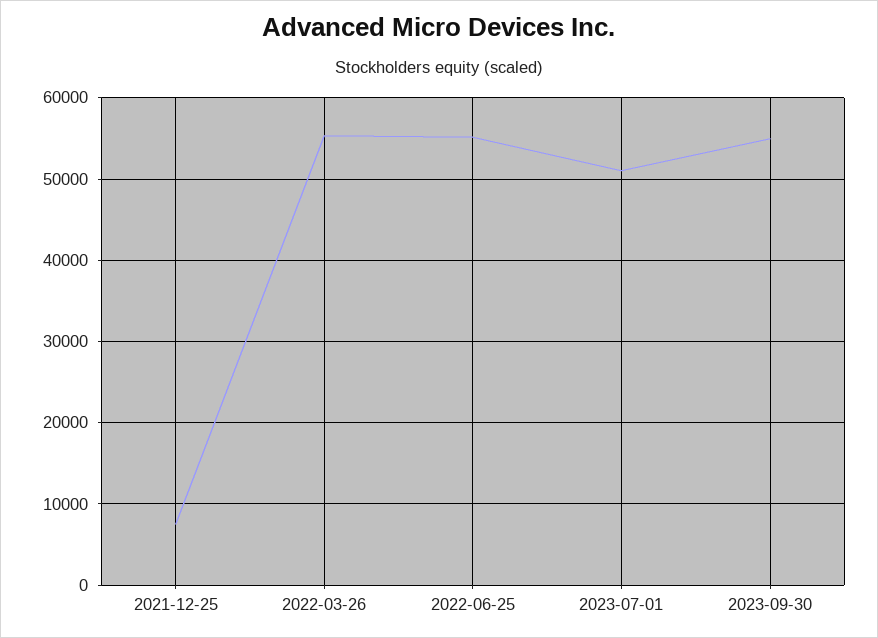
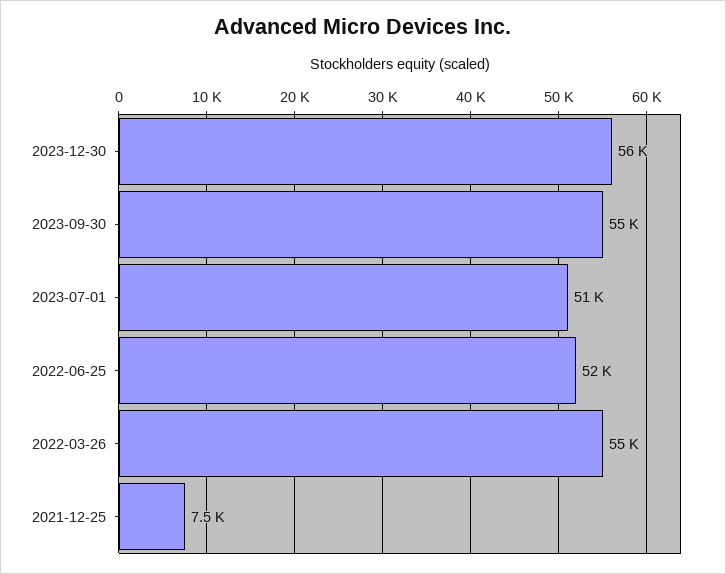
2022-06-25: 55000 -> 52000
2023-12-30: none -> 56000

